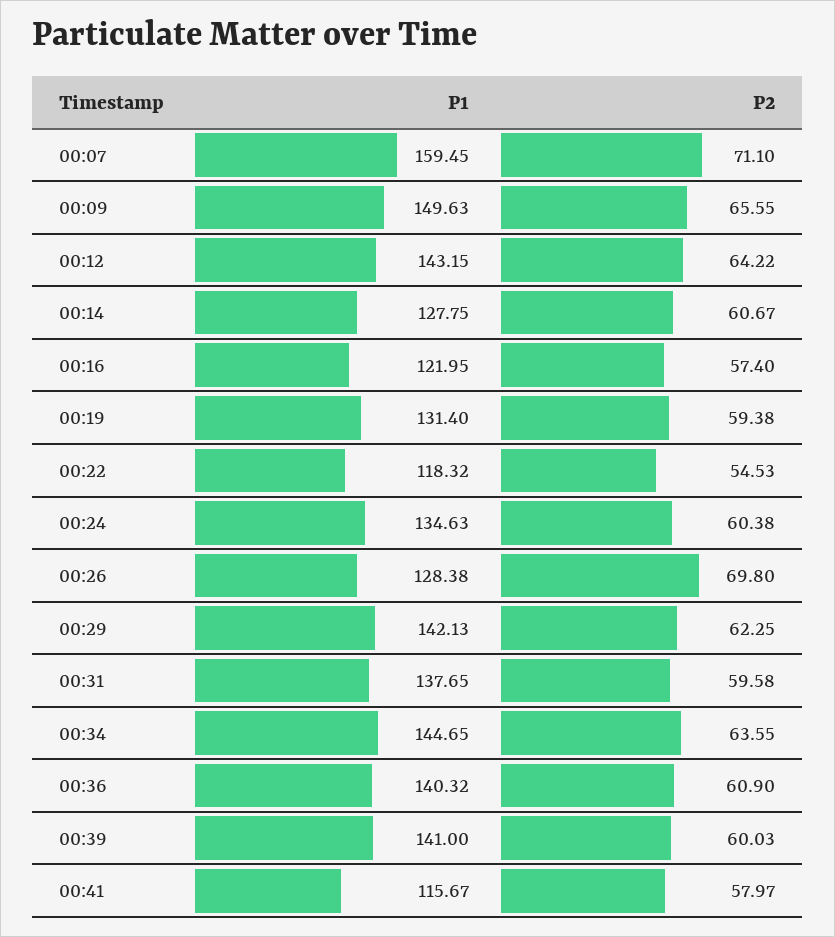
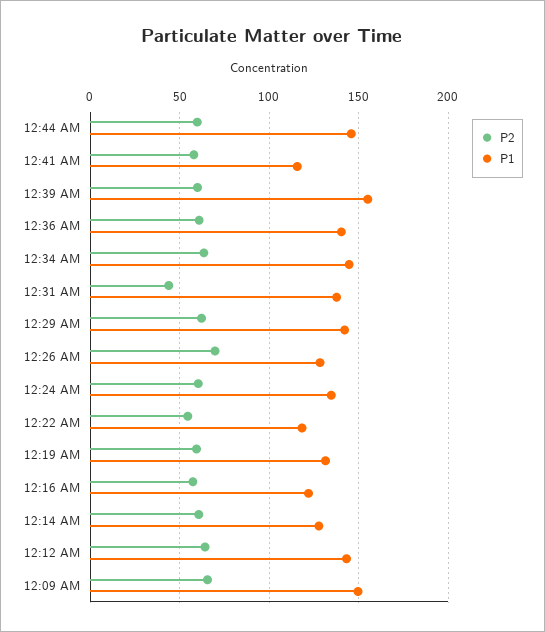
P1, 00:07: 159.45 -> none
P2, 00:07: 71.1 -> none
P2, 00:31: 59.58 -> 45
P1, 00:39: 141 -> 155
P2, 12:44 AM: none -> 60
P1, 12:44 AM: none -> 145

